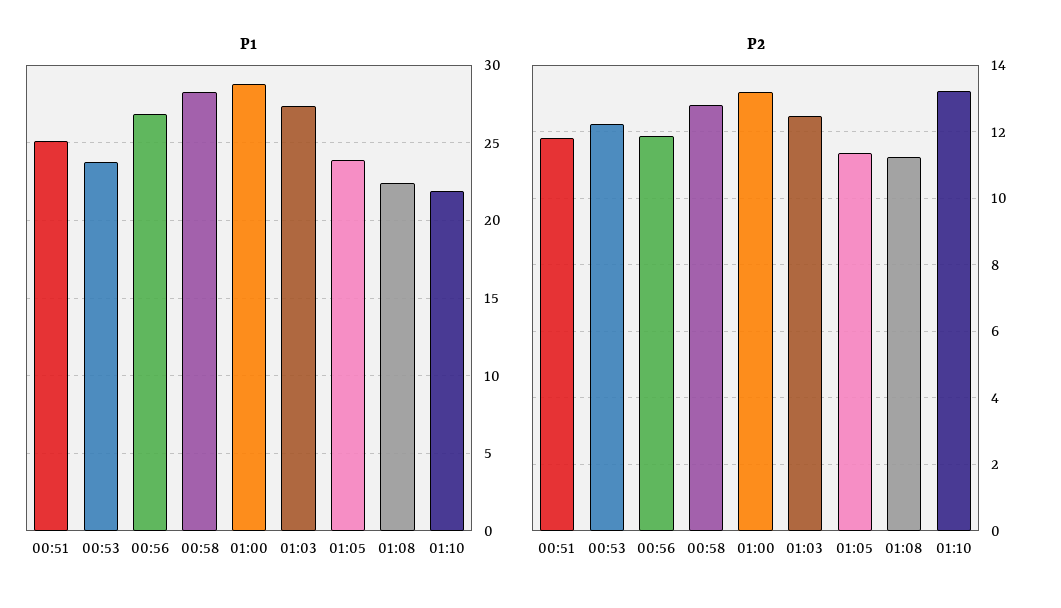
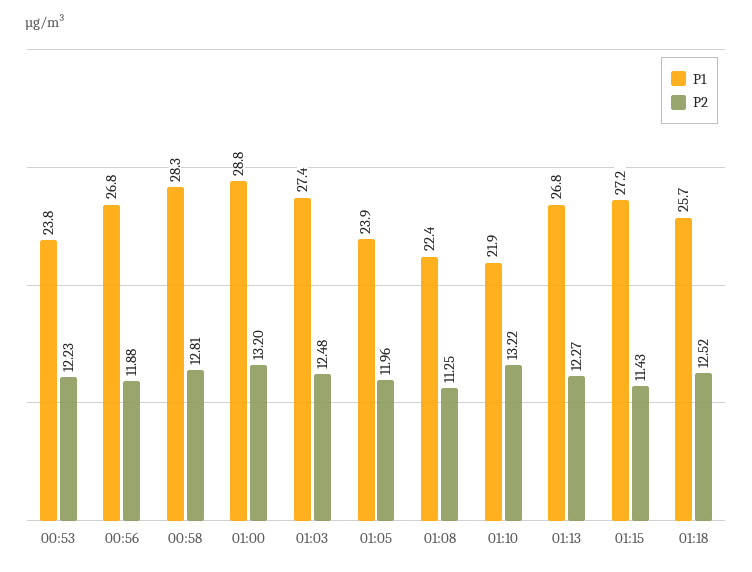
P1, 00:51: 25 -> none
P2, 00:51: 11.8 -> none
P2, 01:05: 11.4 -> 11.96
P1, 01:13: none -> 26.8
P2, 01:13: none -> 12.27
P1, 01:15: none -> 27.2
P2, 01:15: none -> 11.43
P1, 01:18: none -> 25.7
P2, 01:18: none -> 12.52

